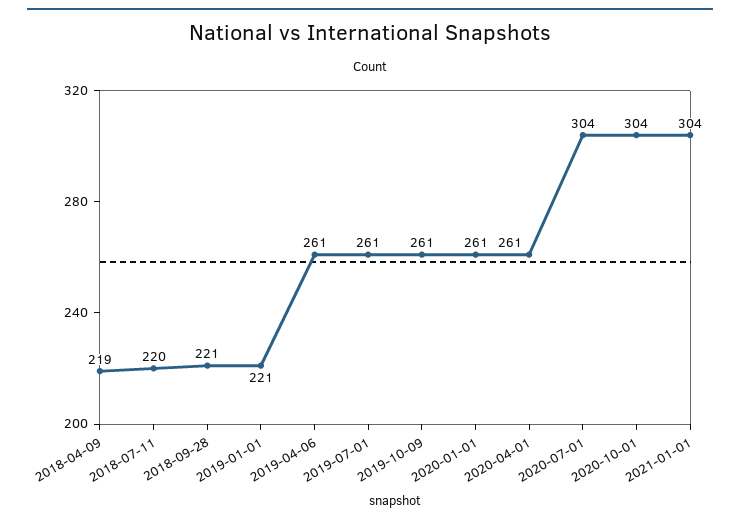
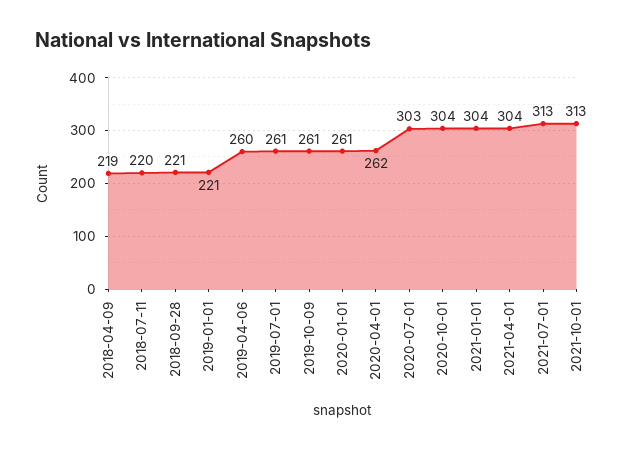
2019-04-06: 261 -> 260
2020-04-01: 261 -> 262
2020-07-01: 304 -> 303
2021-04-01: none -> 304
2021-07-01: none -> 313
2021-10-01: none -> 313

